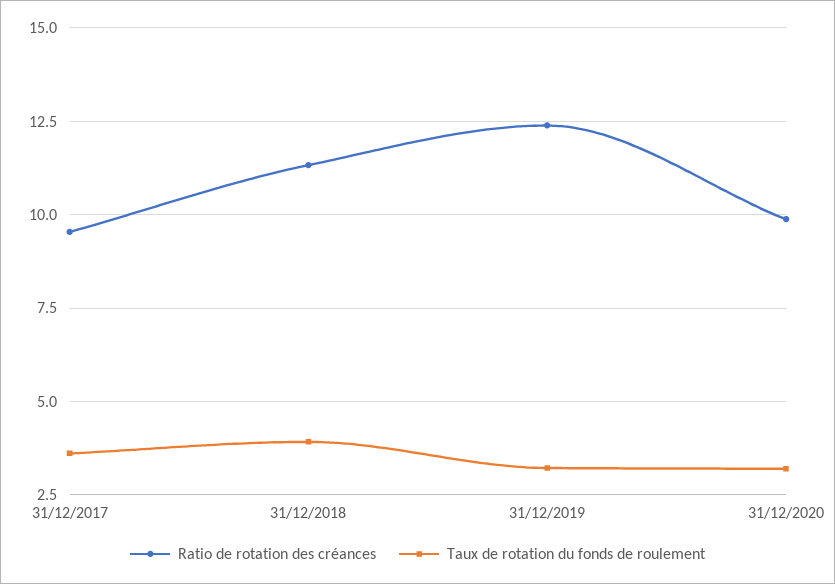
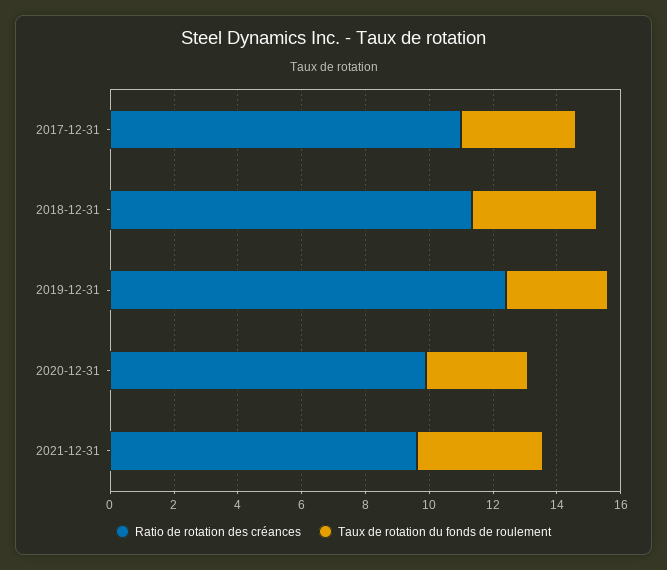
Ratio de rotation des créances, 31/12/2017: 9.5 -> 11
Ratio de rotation des créances, 2021-12-31: none -> 9.5
Taux de rotation du fonds de roulement, 2021-12-31: none -> 4

